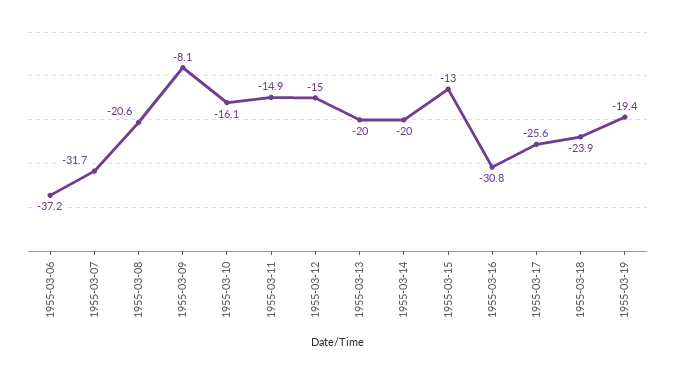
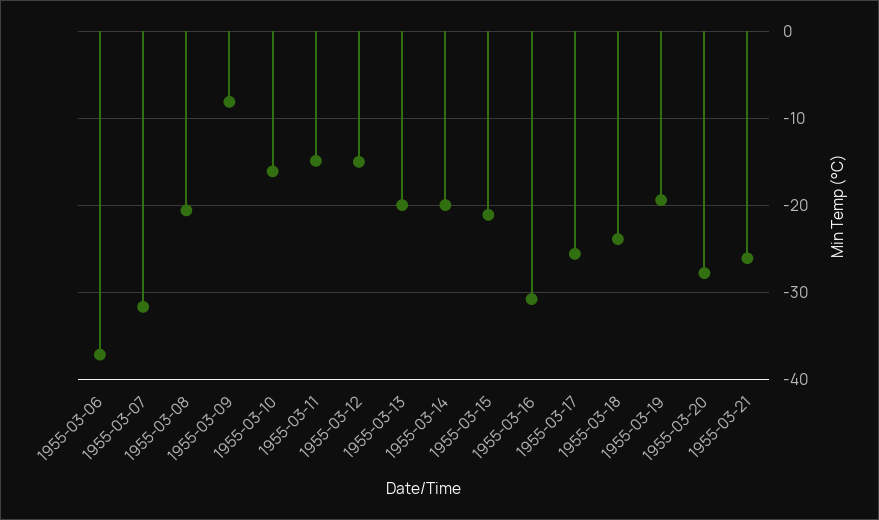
1955-03-15: -13 -> -21
1955-03-20: none -> -28
1955-03-21: none -> -26

